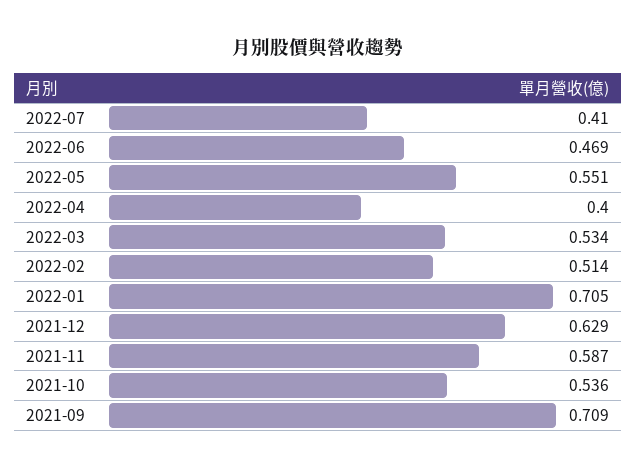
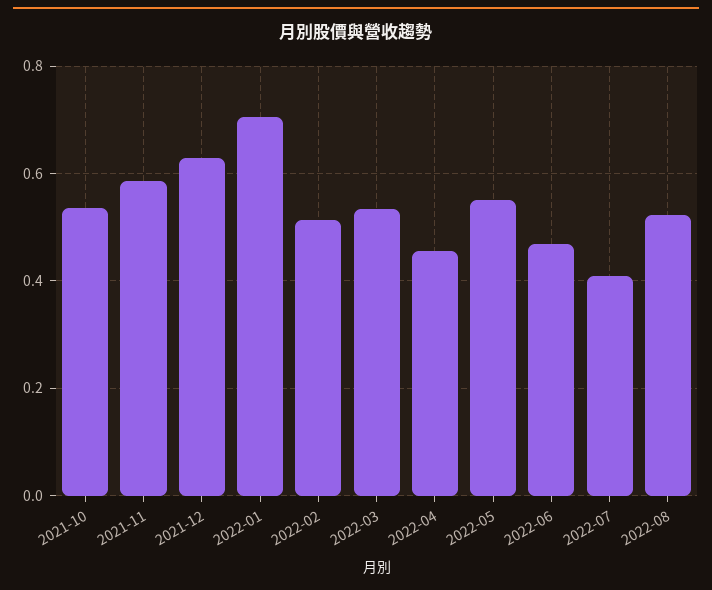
2022-04: 0.4 -> 0.46
2021-09: 0.709 -> none
2022-08: none -> 0.52

